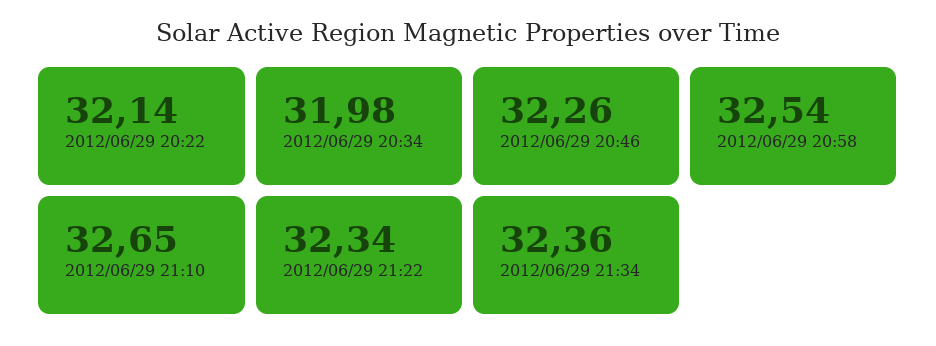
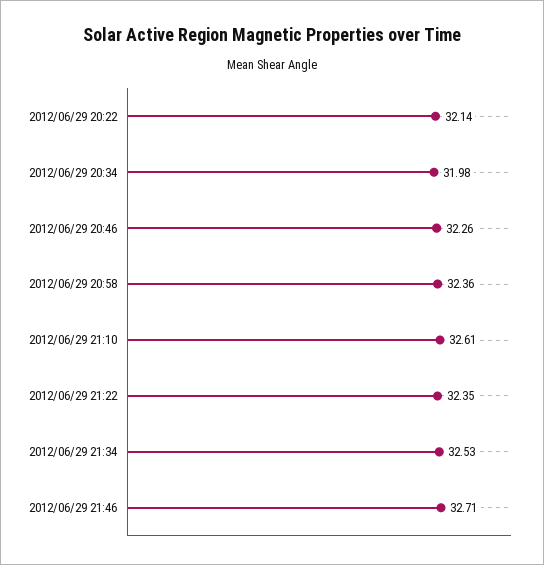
2012/06/29 20:58: 32.54 -> 32.36
2012/06/29 21:10: 32.65 -> 32.61
2012/06/29 21:22: 32.34 -> 32.35
2012/06/29 21:34: 32.36 -> 32.53
2012/06/29 21:46: none -> 32.71

